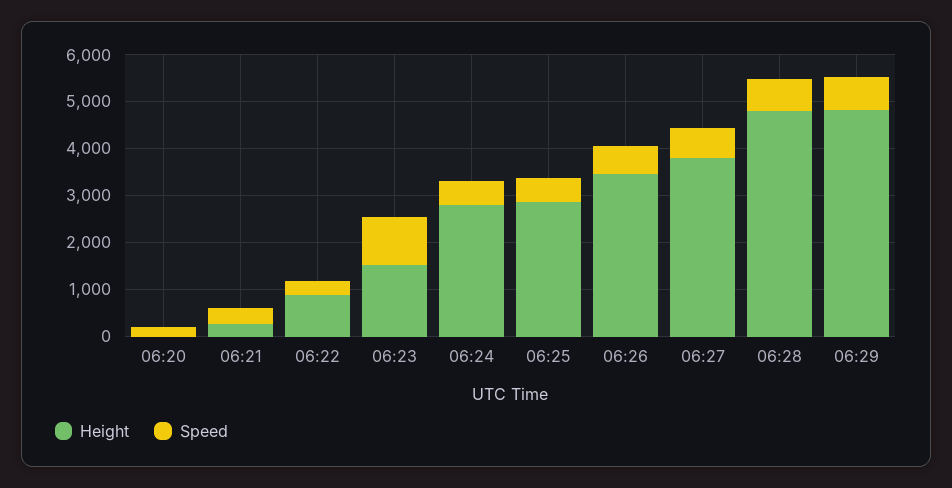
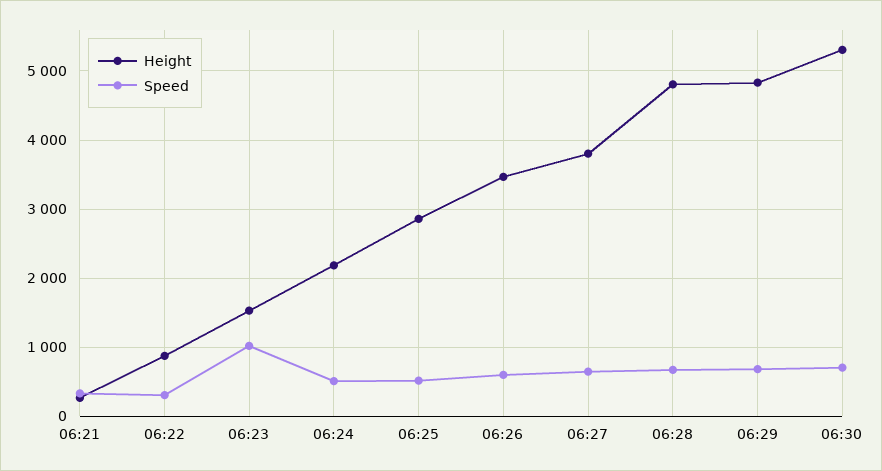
Height, 06:20: 0 -> none
Speed, 06:20: 200 -> none
Height, 06:24: 2800 -> 2200
Height, 06:30: none -> 5300
Speed, 06:30: none -> 700

